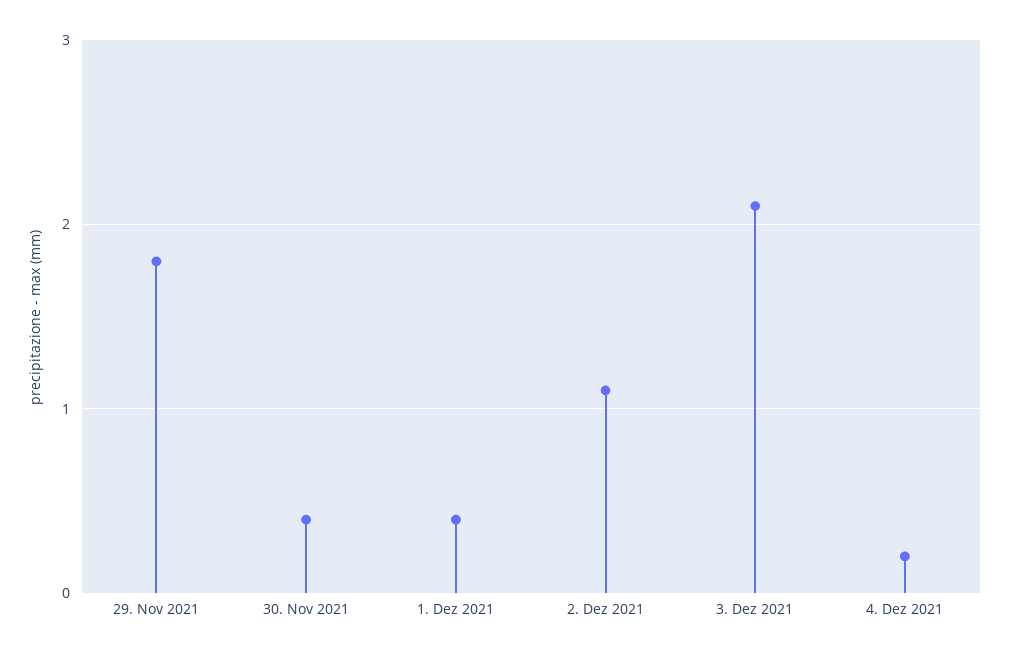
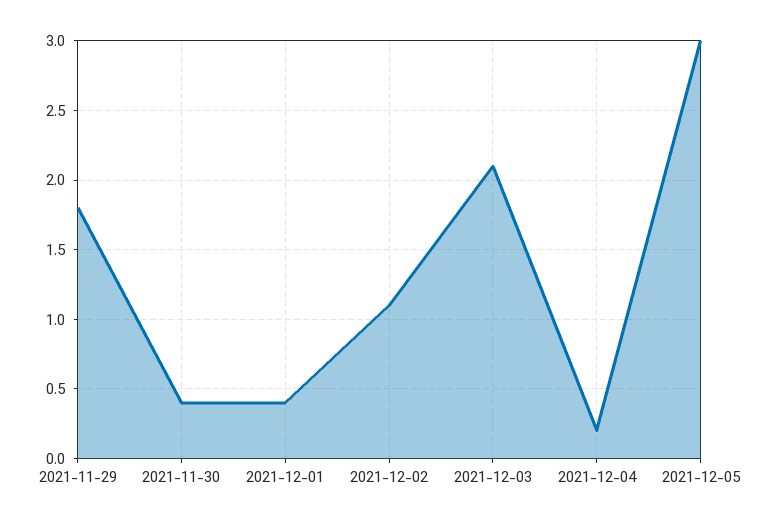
2021-12-05: none -> 3

